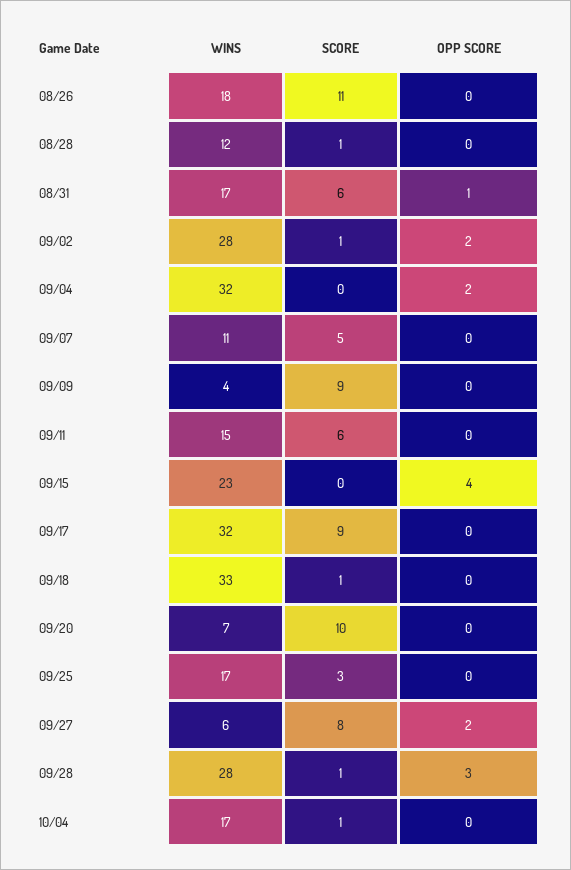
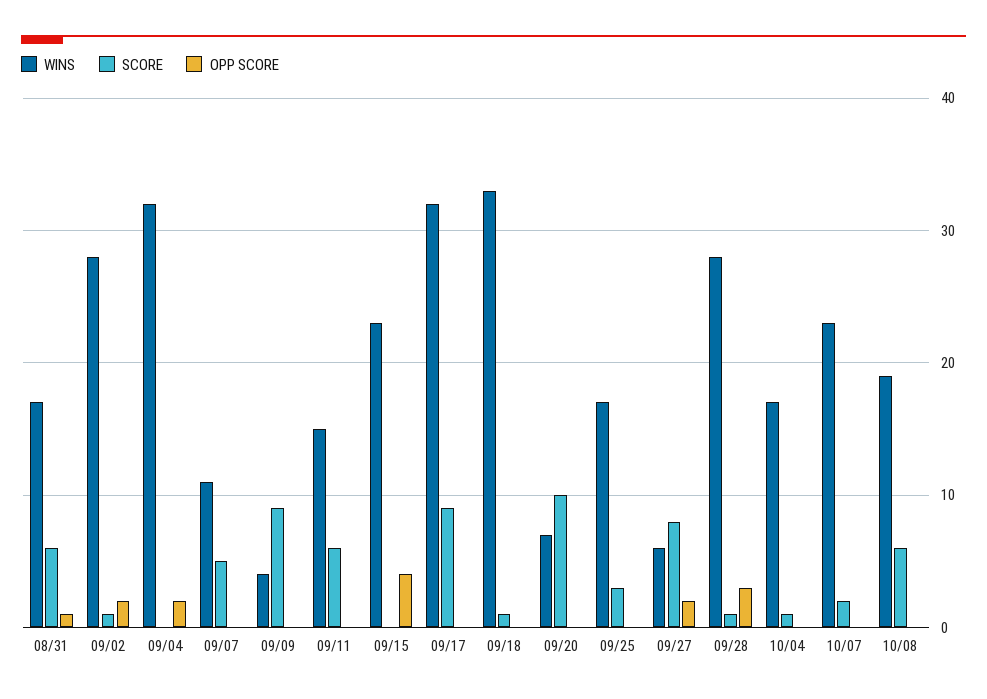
WINS, 08/26: 18 -> none
SCORE, 08/26: 11 -> none
OPP SCORE, 08/26: 0 -> none
WINS, 08/28: 12 -> none
SCORE, 08/28: 1 -> none
OPP SCORE, 08/28: 0 -> none
WINS, 10/07: none -> 23
SCORE, 10/07: none -> 2
OPP SCORE, 10/07: none -> 0
WINS, 10/08: none -> 19
SCORE, 10/08: none -> 6
OPP SCORE, 10/08: none -> 0

